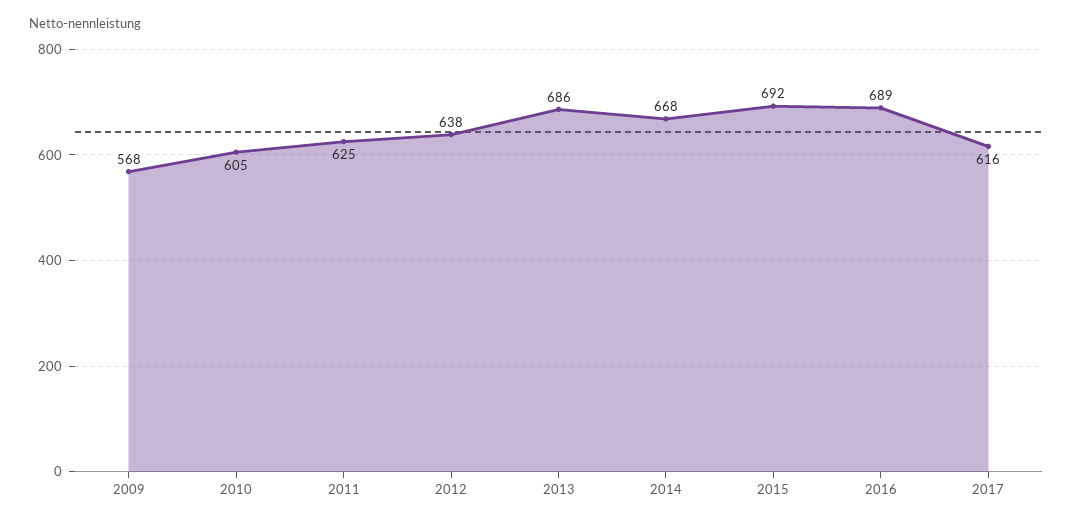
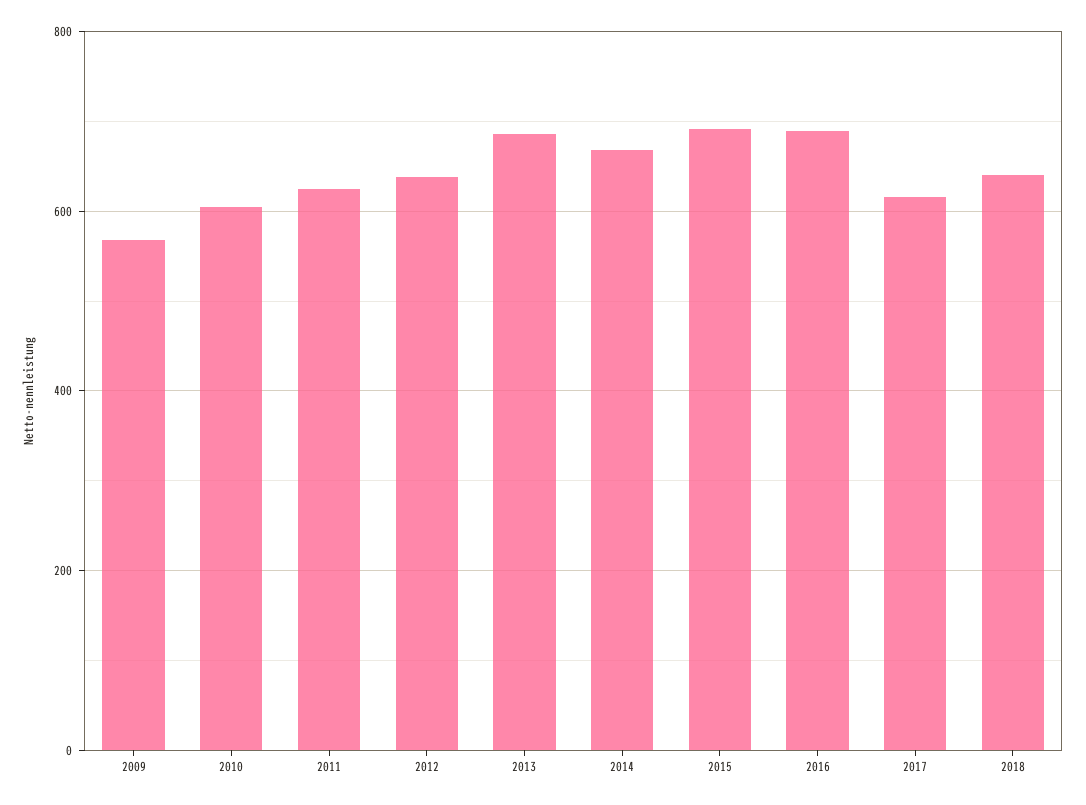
2018: none -> 640

